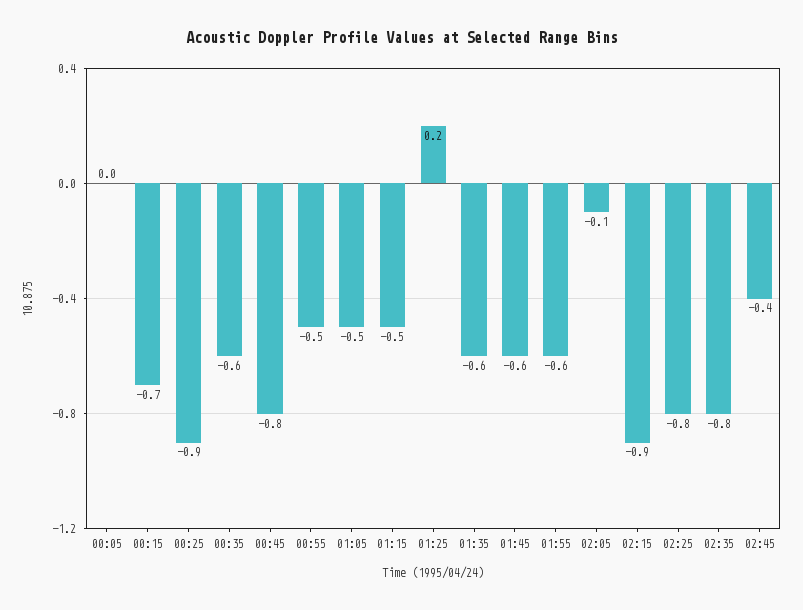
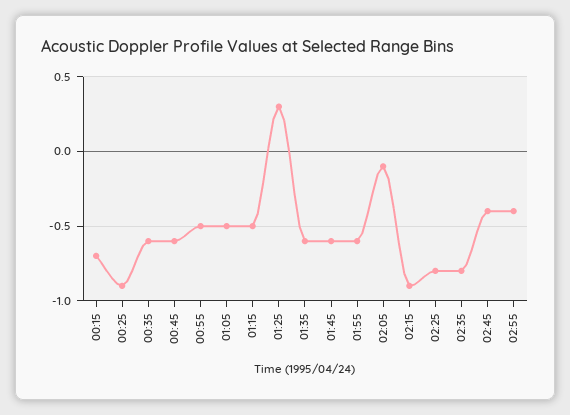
00:05: 0 -> none
00:45: -0.8 -> -0.6
01:25: 0.2 -> 0.3
02:55: none -> -0.4

